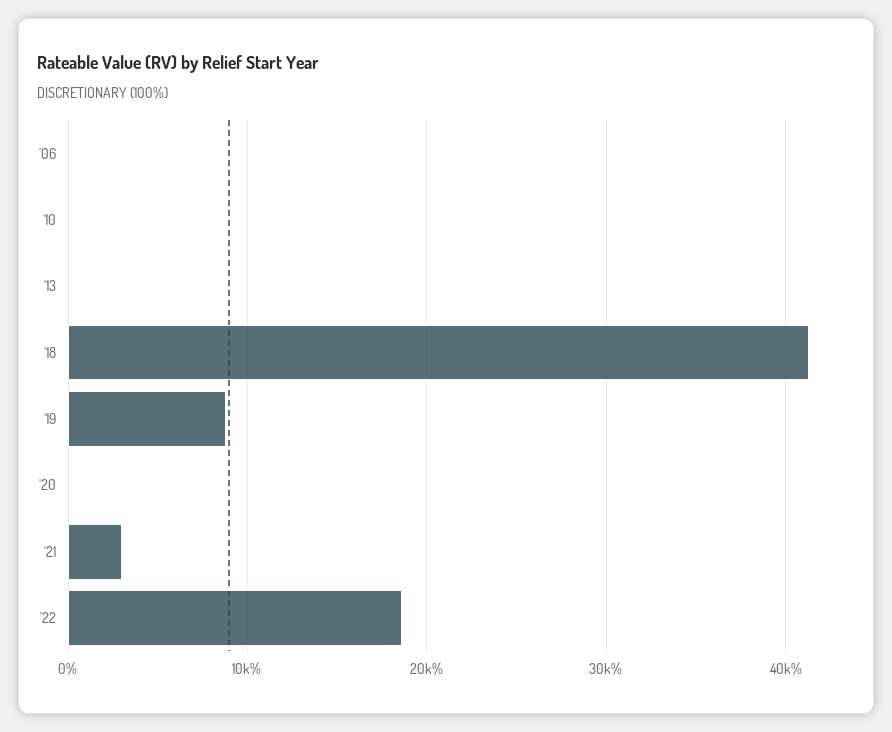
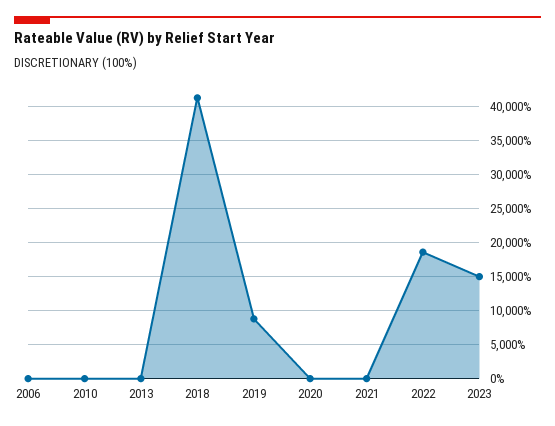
'21: 3000 -> 0
2023: none -> 15000

